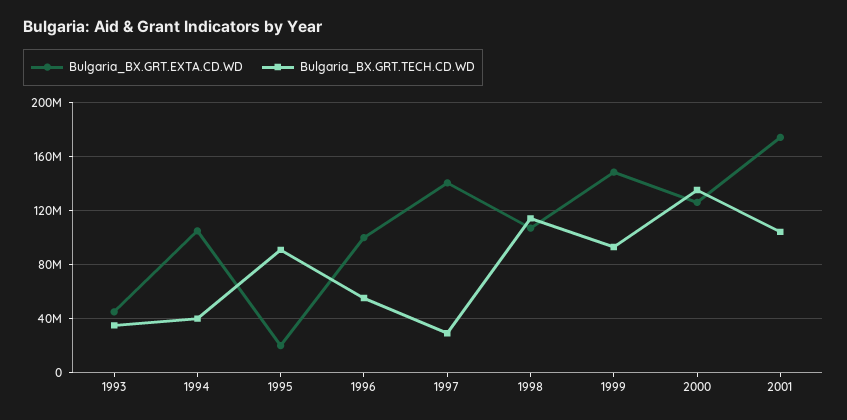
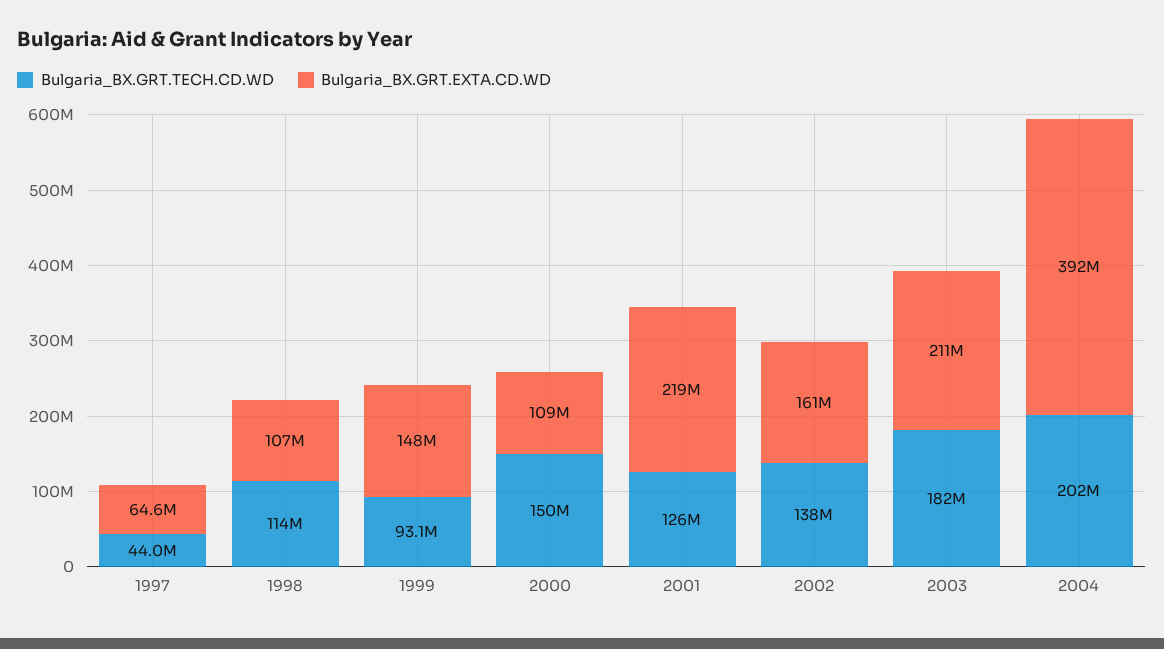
Bulgaria_BX.GRT.EXTA.CD.WD, 1993: 45000000 -> none
Bulgaria_BX.GRT.TECH.CD.WD, 1993: 35000000 -> none
Bulgaria_BX.GRT.EXTA.CD.WD, 1994: 105000000 -> none
Bulgaria_BX.GRT.TECH.CD.WD, 1994: 40000000 -> none
Bulgaria_BX.GRT.EXTA.CD.WD, 1995: 20000000 -> none
Bulgaria_BX.GRT.TECH.CD.WD, 1995: 90000000 -> none
Bulgaria_BX.GRT.EXTA.CD.WD, 1996: 100000000 -> none
Bulgaria_BX.GRT.TECH.CD.WD, 1996: 55000000 -> none
Bulgaria_BX.GRT.EXTA.CD.WD, 1997: 140000000 -> 64600000
Bulgaria_BX.GRT.TECH.CD.WD, 1997: 30000000 -> 44000000
Bulgaria_BX.GRT.EXTA.CD.WD, 2000: 125000000 -> 109000000
Bulgaria_BX.GRT.TECH.CD.WD, 2000: 135000000 -> 150000000
Bulgaria_BX.GRT.EXTA.CD.WD, 2001: 175000000 -> 219000000
Bulgaria_BX.GRT.TECH.CD.WD, 2001: 105000000 -> 126000000
Bulgaria_BX.GRT.TECH.CD.WD, 2002: none -> 138000000
Bulgaria_BX.GRT.EXTA.CD.WD, 2002: none -> 161000000
Bulgaria_BX.GRT.TECH.CD.WD, 2003: none -> 182000000
Bulgaria_BX.GRT.EXTA.CD.WD, 2003: none -> 211000000
Bulgaria_BX.GRT.TECH.CD.WD, 2004: none -> 202000000
Bulgaria_BX.GRT.EXTA.CD.WD, 2004: none -> 392000000

